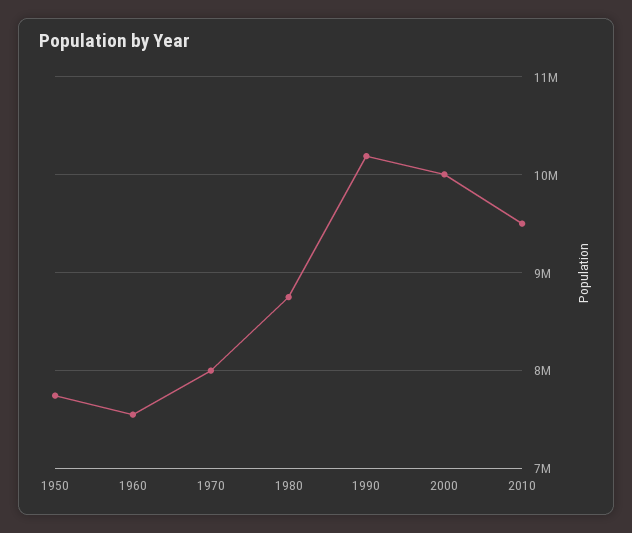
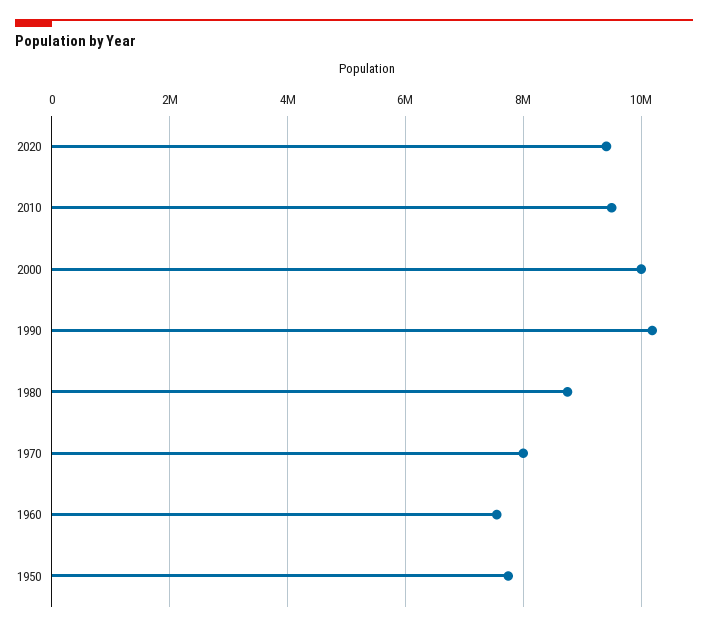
2020: none -> 9400000

